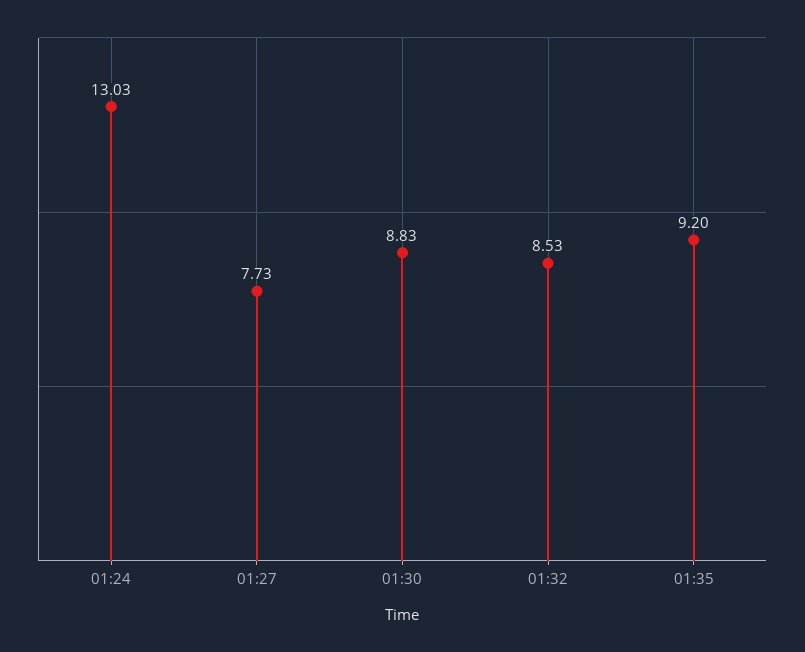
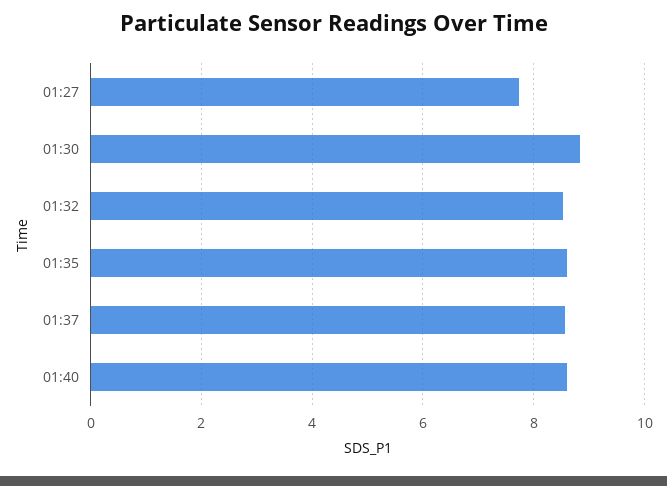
01:24: 13.03 -> none
01:35: 9.2 -> 8.6
01:37: none -> 8.6
01:40: none -> 8.6

